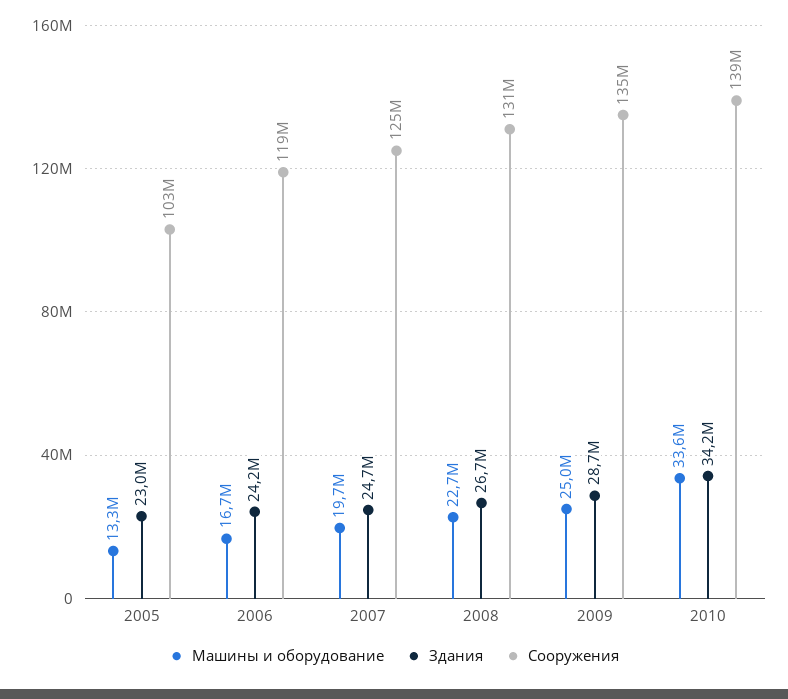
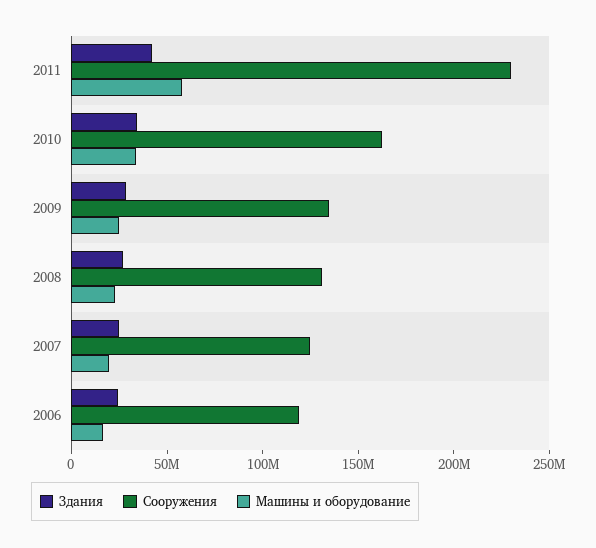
Машины и оборудование, 2005: 13300000 -> none
Здания, 2005: 23000000 -> none
Сооружения, 2005: 103000000 -> none
Сооружения, 2010: 139000000 -> 160000000
Здания, 2011: none -> 40000000
Сооружения, 2011: none -> 230000000
Машины и оборудование, 2011: none -> 60000000

